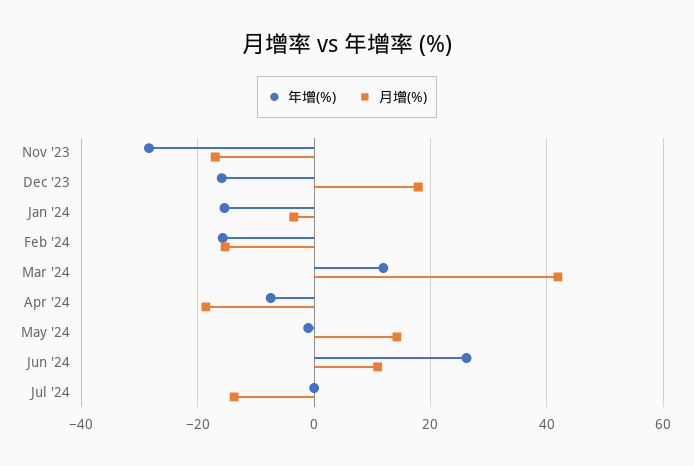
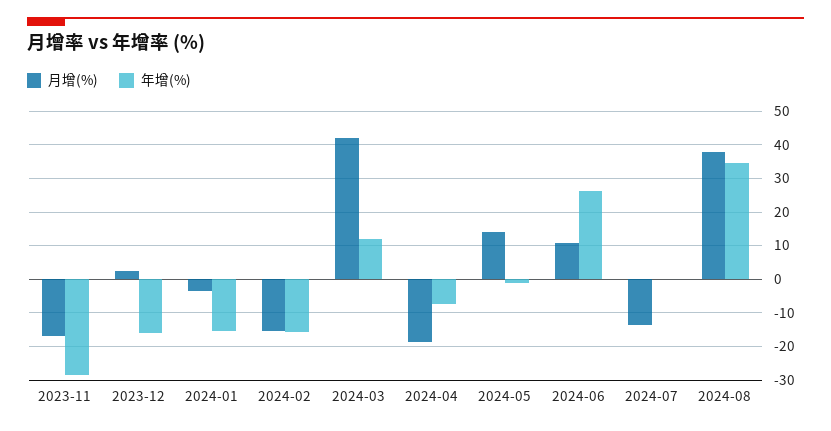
月增(%), Dec '23: 18 -> 2
月增(%), 2024-08: none -> 38
年增(%), 2024-08: none -> 34

